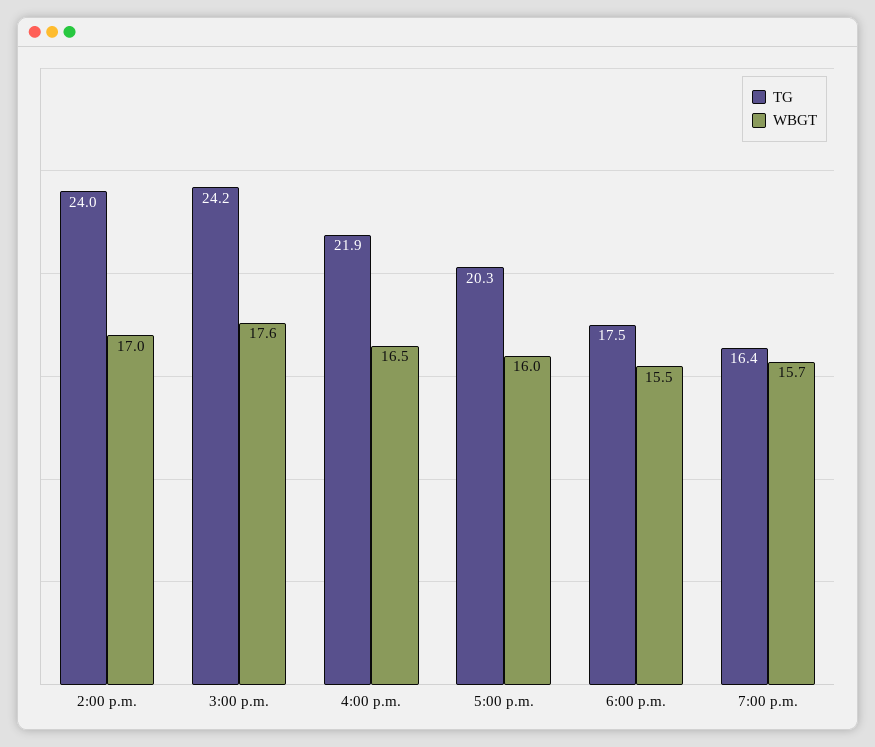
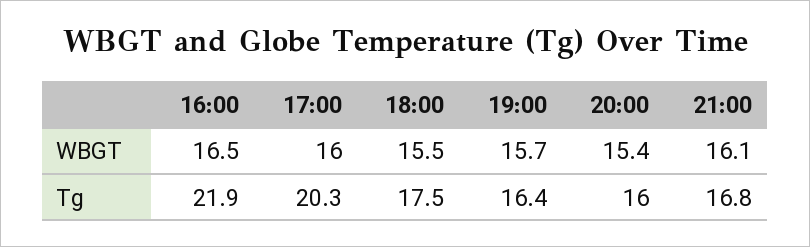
TG, 2:00 p.m.: 24 -> none
WBGT, 2:00 p.m.: 17 -> none
TG, 3:00 p.m.: 24.2 -> none
WBGT, 3:00 p.m.: 17.6 -> none
WBGT, 20:00: none -> 15.4
WBGT, 21:00: none -> 16.1
TG, 20:00: none -> 16
TG, 21:00: none -> 16.8

